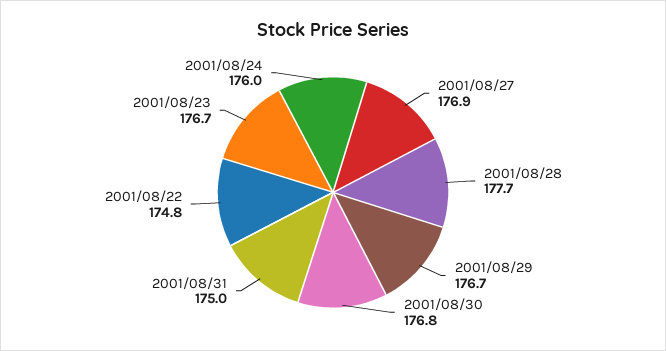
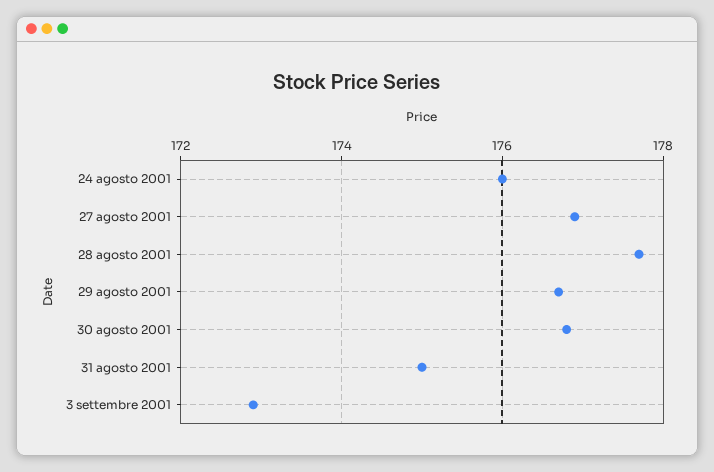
2001/08/22: 174.8 -> none
2001/08/23: 176.7 -> none
3 settembre 2001: none -> 173

